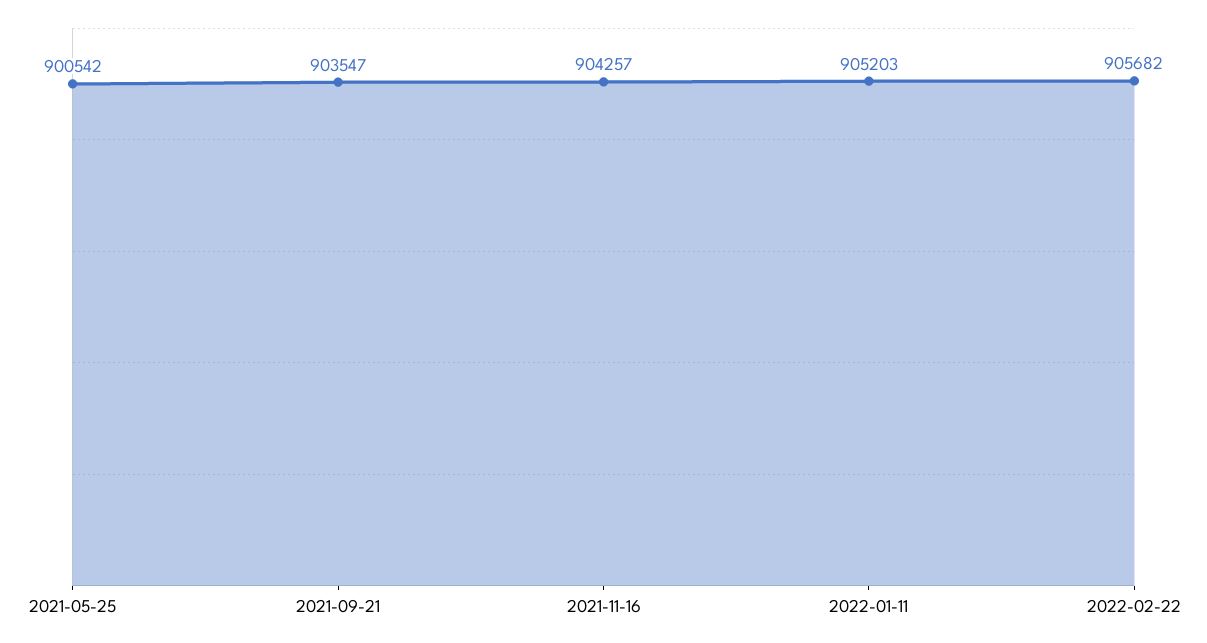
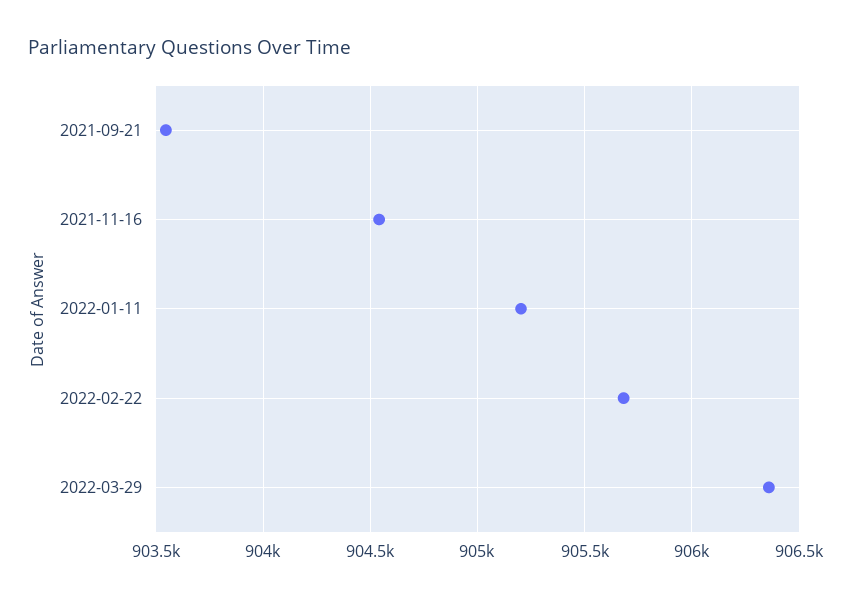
2021-05-25: 900542 -> none
2021-11-16: 904257 -> 904550
2022-03-29: none -> 906350

